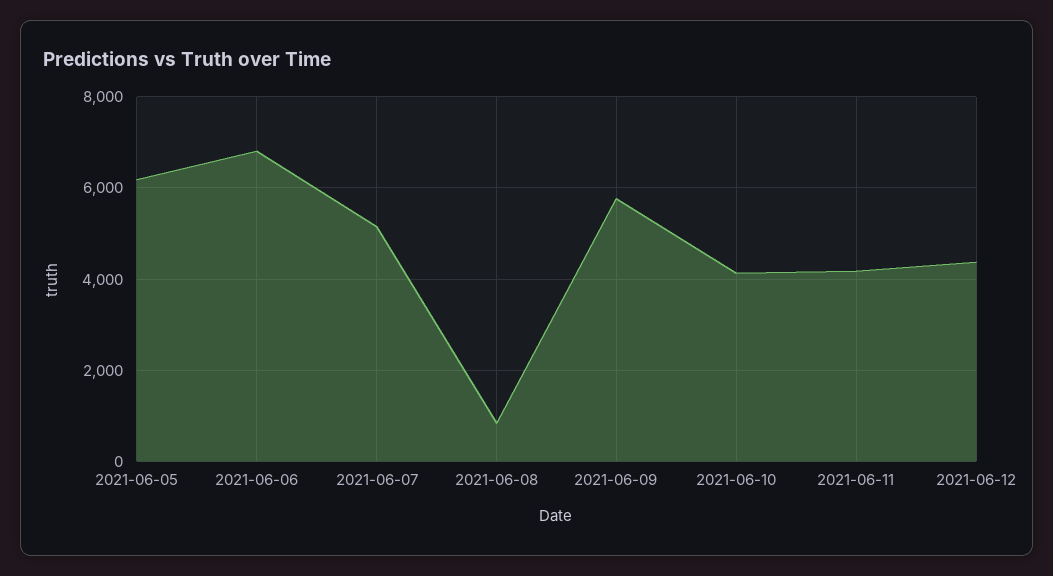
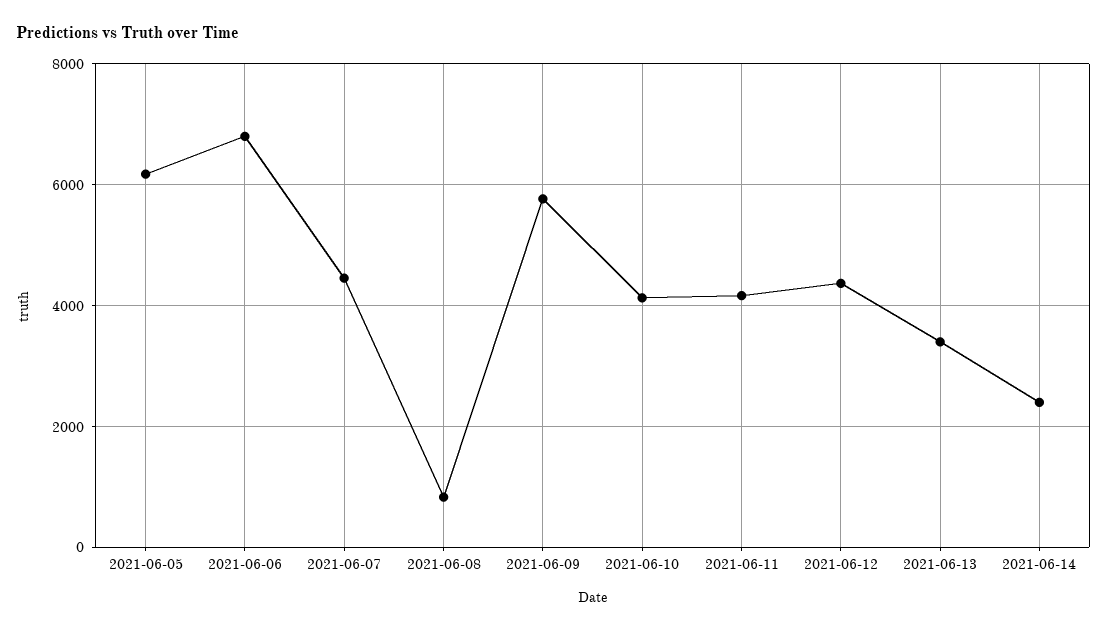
2021-06-07: 5200 -> 4400
2021-06-13: none -> 3400
2021-06-14: none -> 2400

